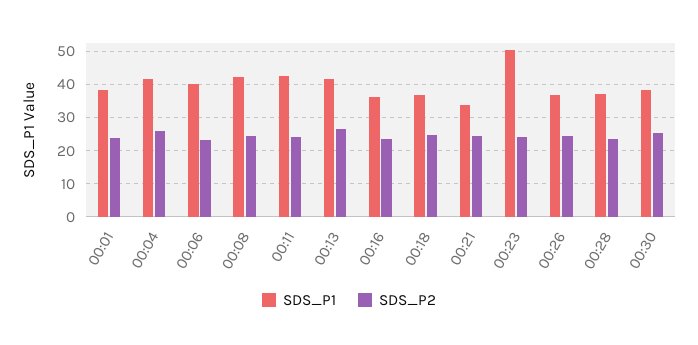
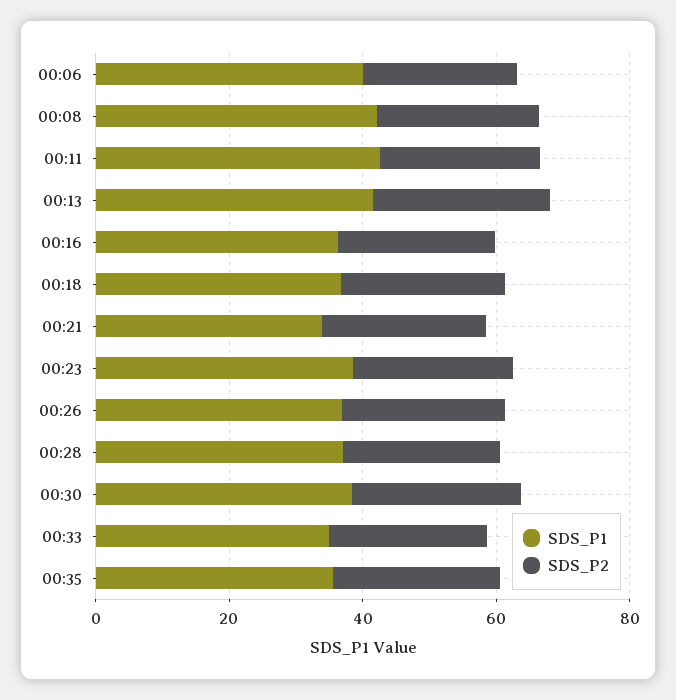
SDS_P1, 00:01: 38 -> none
SDS_P2, 00:01: 24 -> none
SDS_P1, 00:04: 42 -> none
SDS_P2, 00:04: 26 -> none
SDS_P1, 00:23: 50 -> 40
SDS_P1, 00:33: none -> 35
SDS_P2, 00:33: none -> 25
SDS_P1, 00:35: none -> 35
SDS_P2, 00:35: none -> 25

